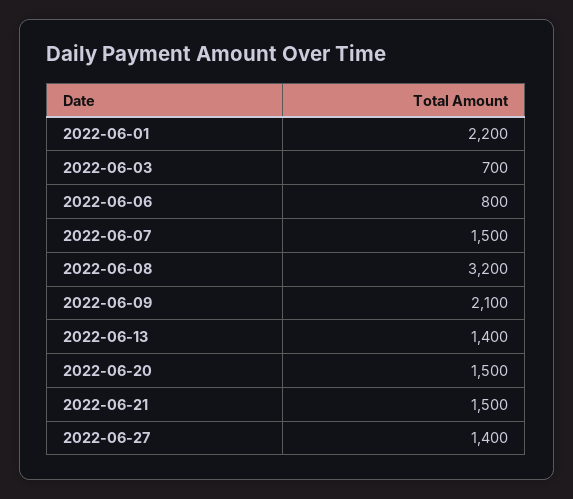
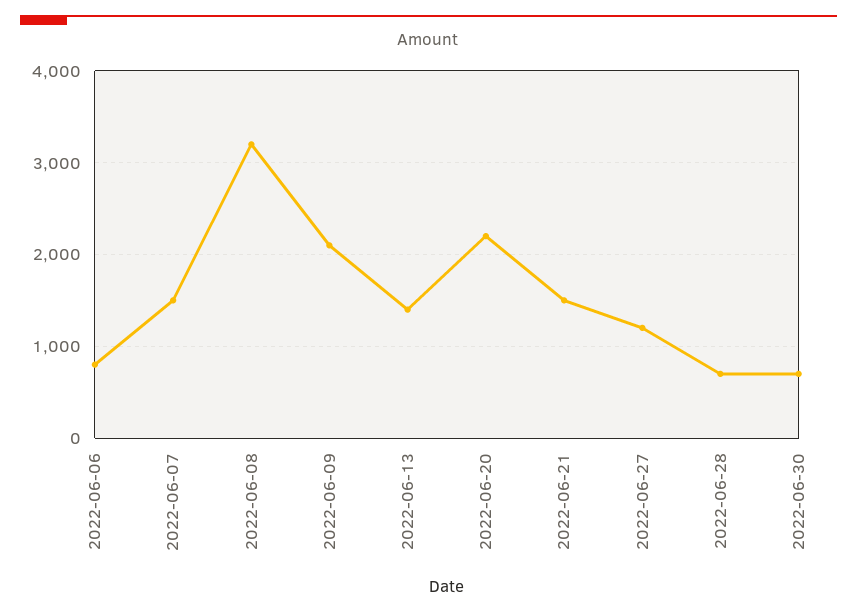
2022-06-01: 2200 -> none
2022-06-03: 700 -> none
2022-06-20: 1500 -> 2200
2022-06-27: 1400 -> 1200
2022-06-28: none -> 700
2022-06-30: none -> 700

